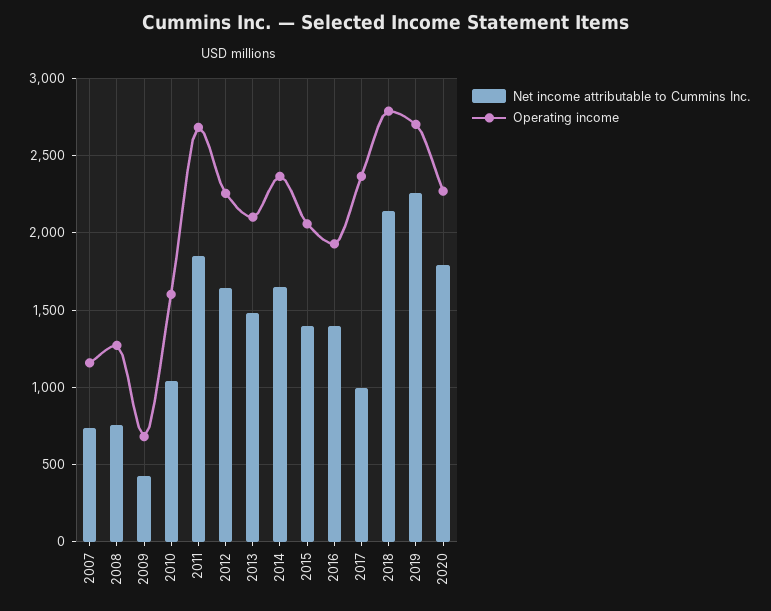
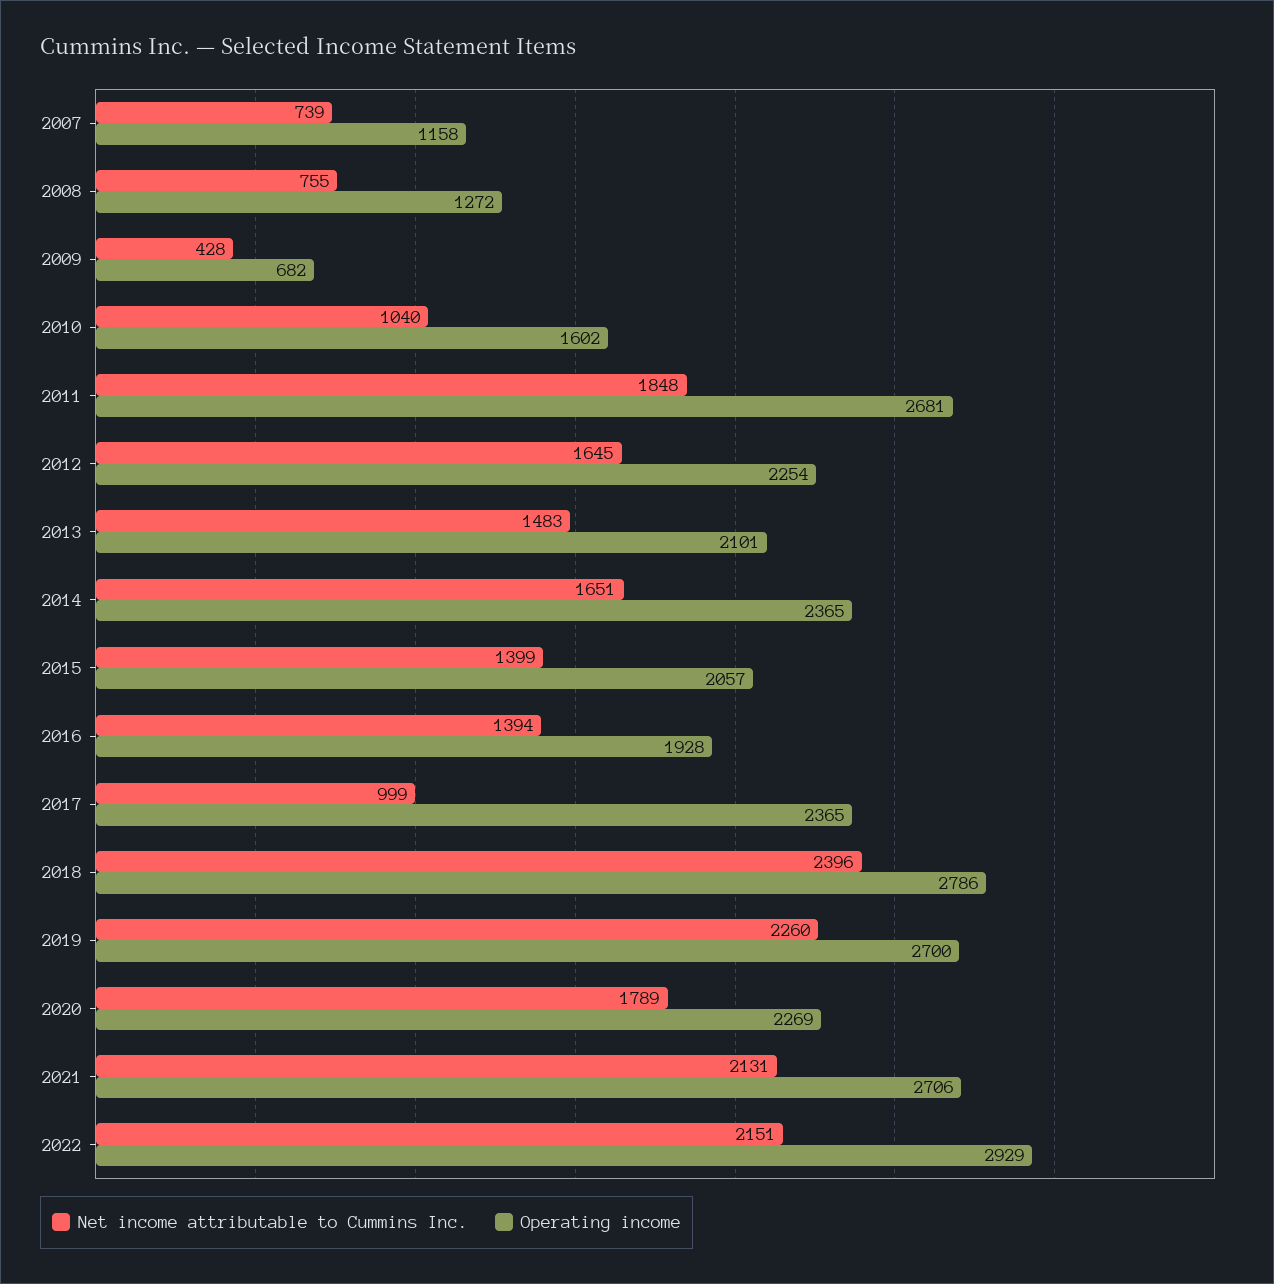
Net income attributable to Cummins Inc., 2018: 2150 -> 2396
Net income attributable to Cummins Inc., 2021: none -> 2131
Operating income, 2021: none -> 2706
Net income attributable to Cummins Inc., 2022: none -> 2151
Operating income, 2022: none -> 2929

